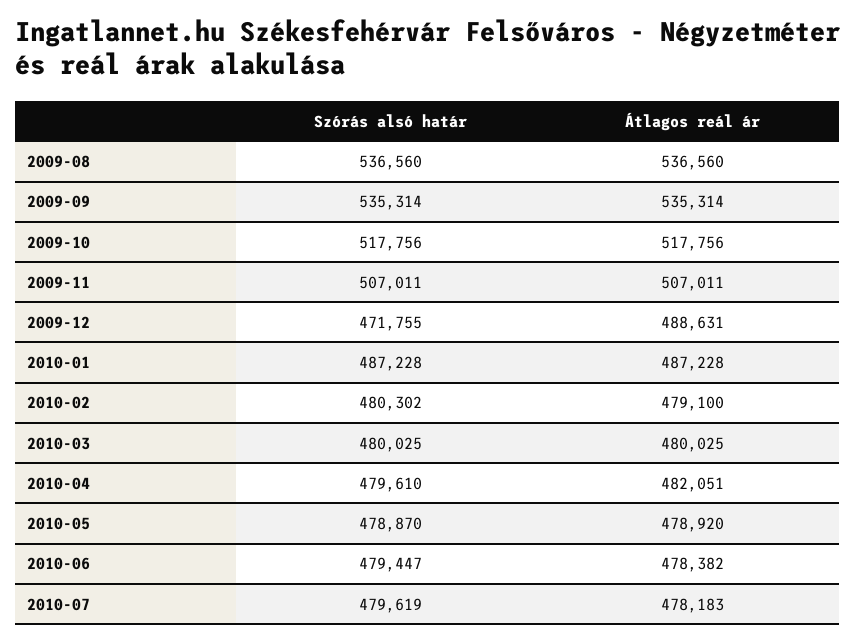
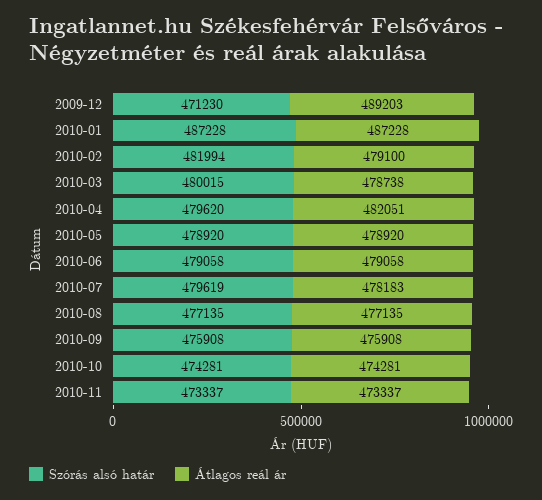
Szórás alsó határ, 2009-08: 536560 -> none
Átlagos reál ár, 2009-08: 536560 -> none
Szórás alsó határ, 2009-09: 535314 -> none
Átlagos reál ár, 2009-09: 535314 -> none
Szórás alsó határ, 2009-10: 517756 -> none
Átlagos reál ár, 2009-10: 517756 -> none
Szórás alsó határ, 2009-11: 507011 -> none
Átlagos reál ár, 2009-11: 507011 -> none
Szórás alsó határ, 2009-12: 471755 -> 471230
Átlagos reál ár, 2009-12: 488631 -> 489203
Szórás alsó határ, 2010-02: 480302 -> 481994
Szórás alsó határ, 2010-03: 480025 -> 480015
Átlagos reál ár, 2010-03: 480025 -> 478738
Szórás alsó határ, 2010-04: 479610 -> 479620
Szórás alsó határ, 2010-05: 478870 -> 478920
Szórás alsó határ, 2010-06: 479447 -> 479058
Átlagos reál ár, 2010-06: 478382 -> 479058
Szórás alsó határ, 2010-08: none -> 477135
Átlagos reál ár, 2010-08: none -> 477135
Szórás alsó határ, 2010-09: none -> 475908
Átlagos reál ár, 2010-09: none -> 475908
Szórás alsó határ, 2010-10: none -> 474281
Átlagos reál ár, 2010-10: none -> 474281
Szórás alsó határ, 2010-11: none -> 473337
Átlagos reál ár, 2010-11: none -> 473337

